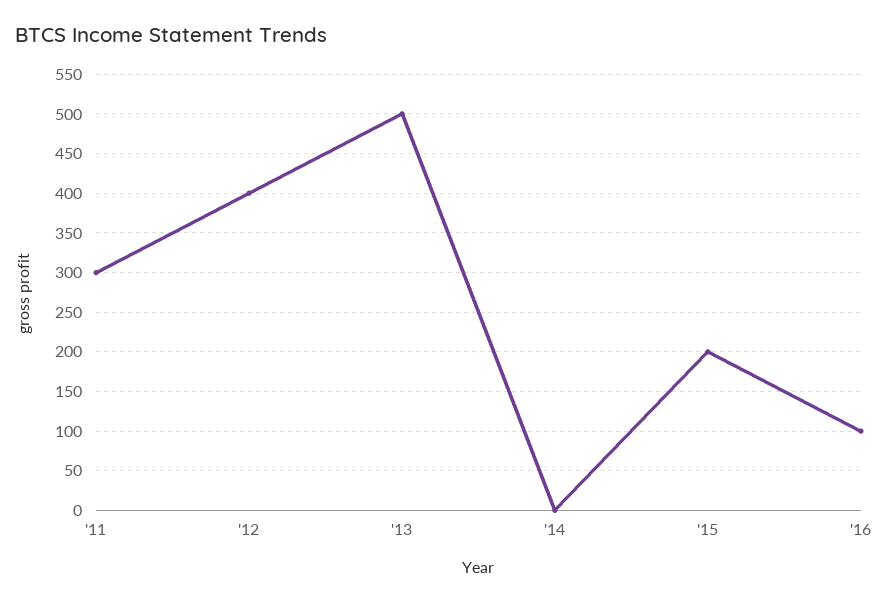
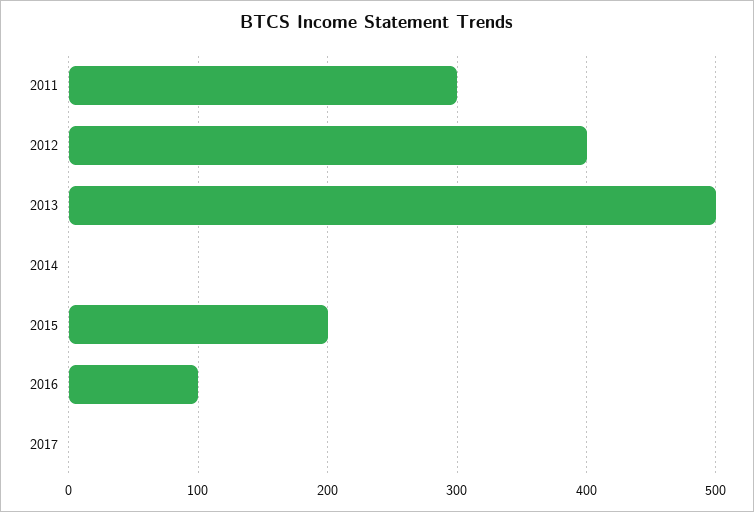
2017: none -> 0

